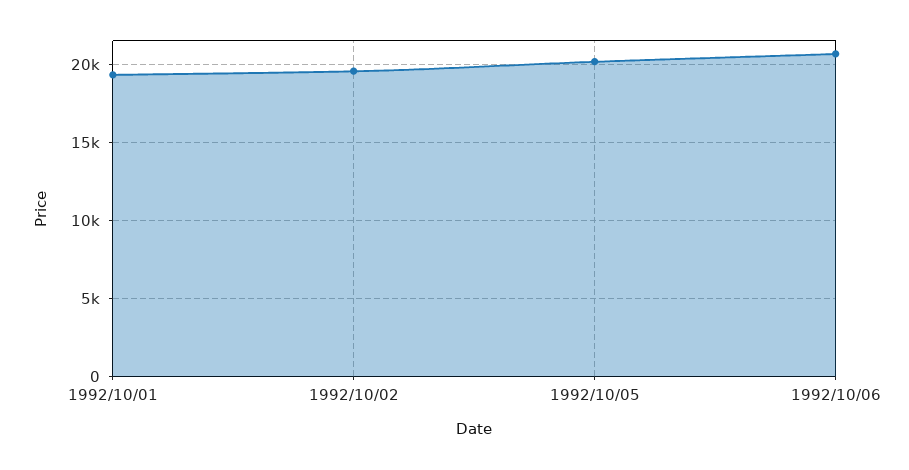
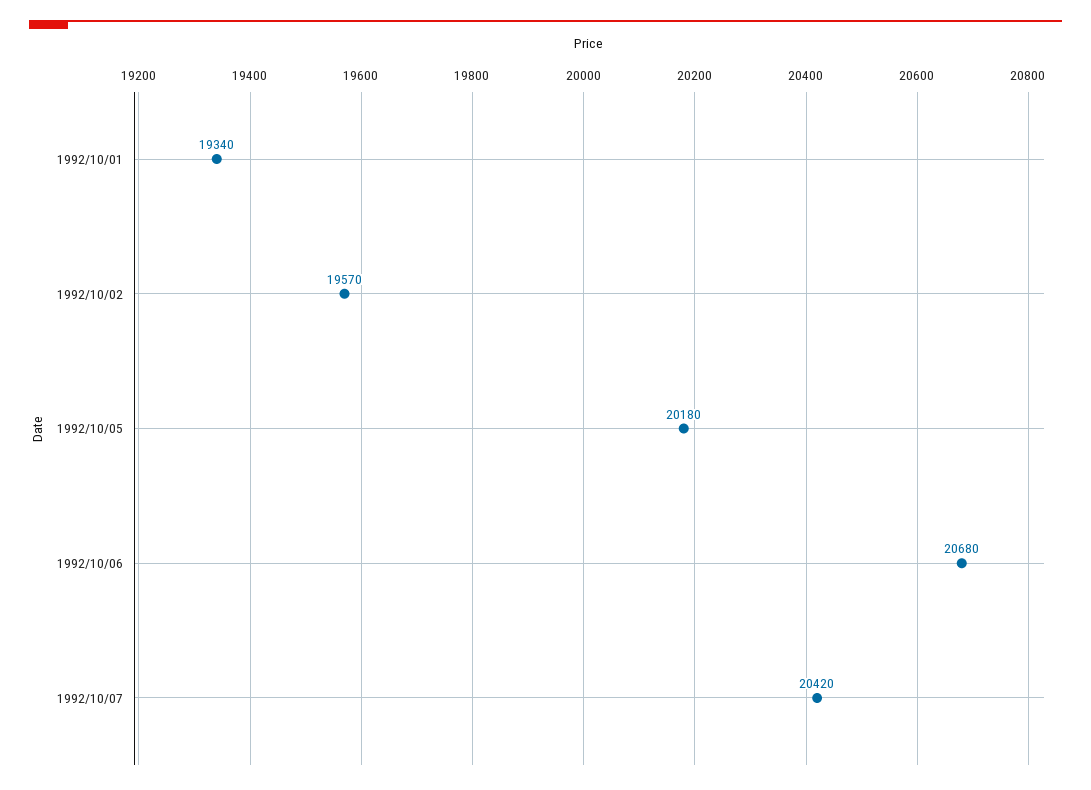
1992/10/07: none -> 20420

